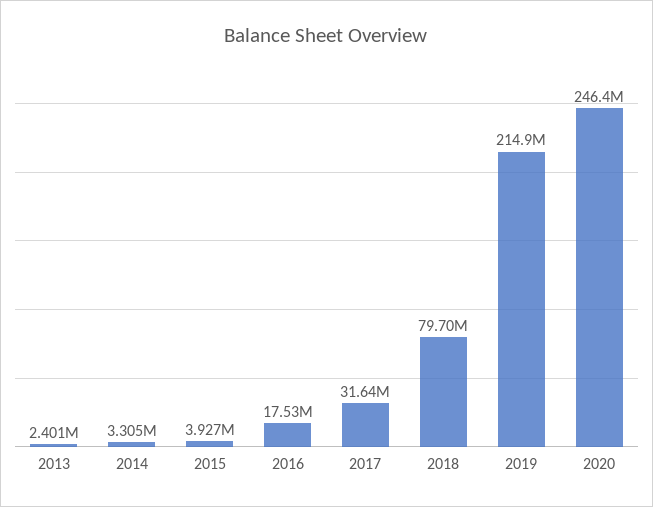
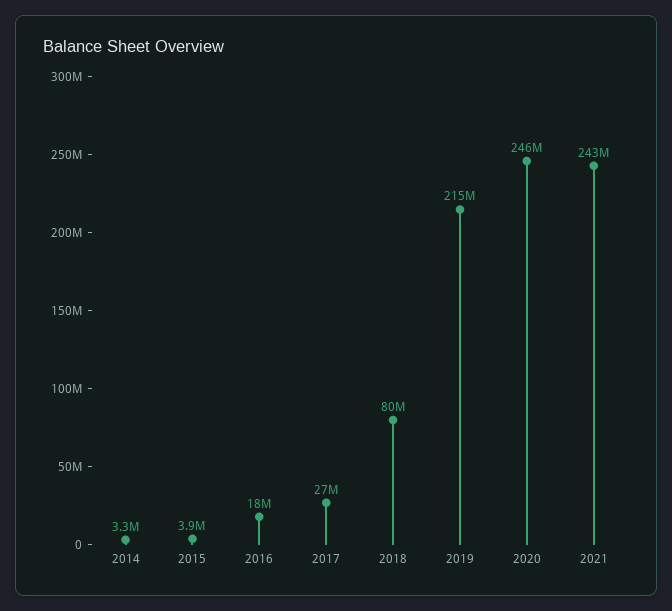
2013: 2401000 -> none
2017: 31640000 -> 27000000
2021: none -> 243000000

